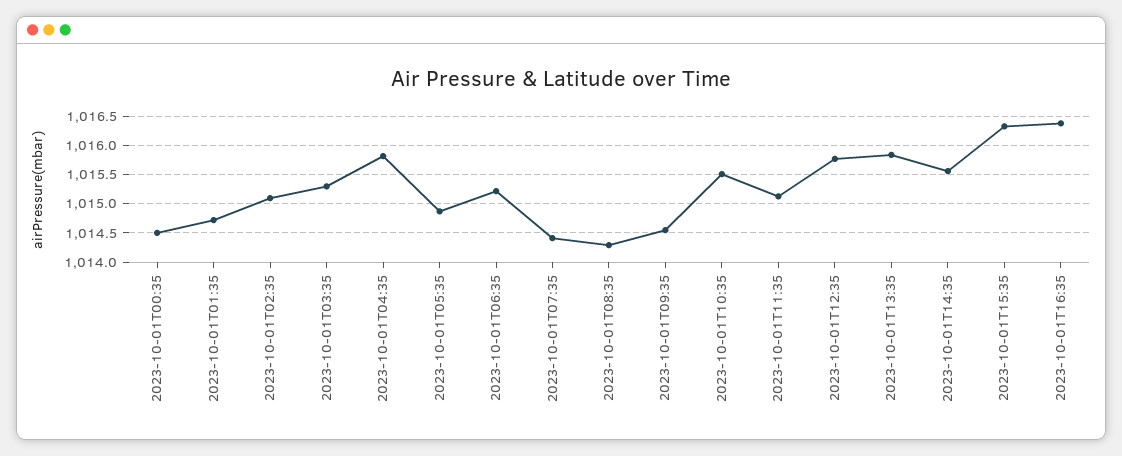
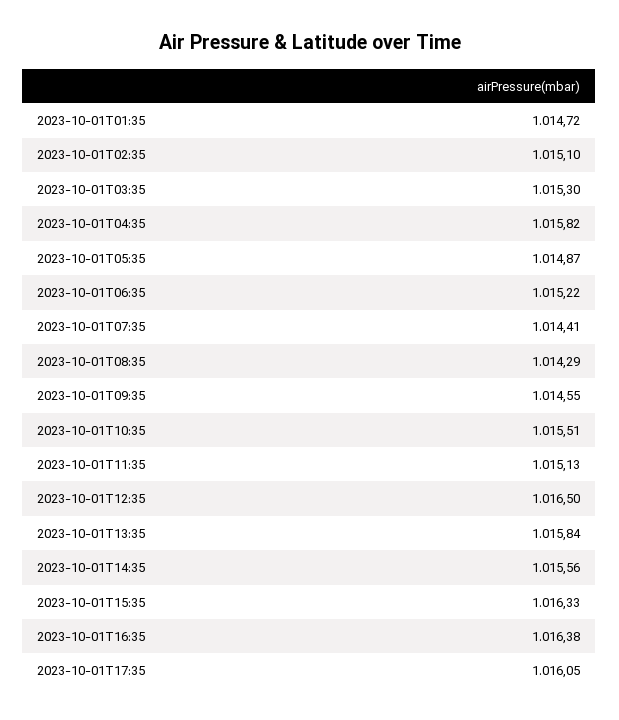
2023-10-01T00:35: 1014.5 -> none
2023-10-01T12:35: 1015.75 -> 1016.5
2023-10-01T17:35: none -> 1016.05

